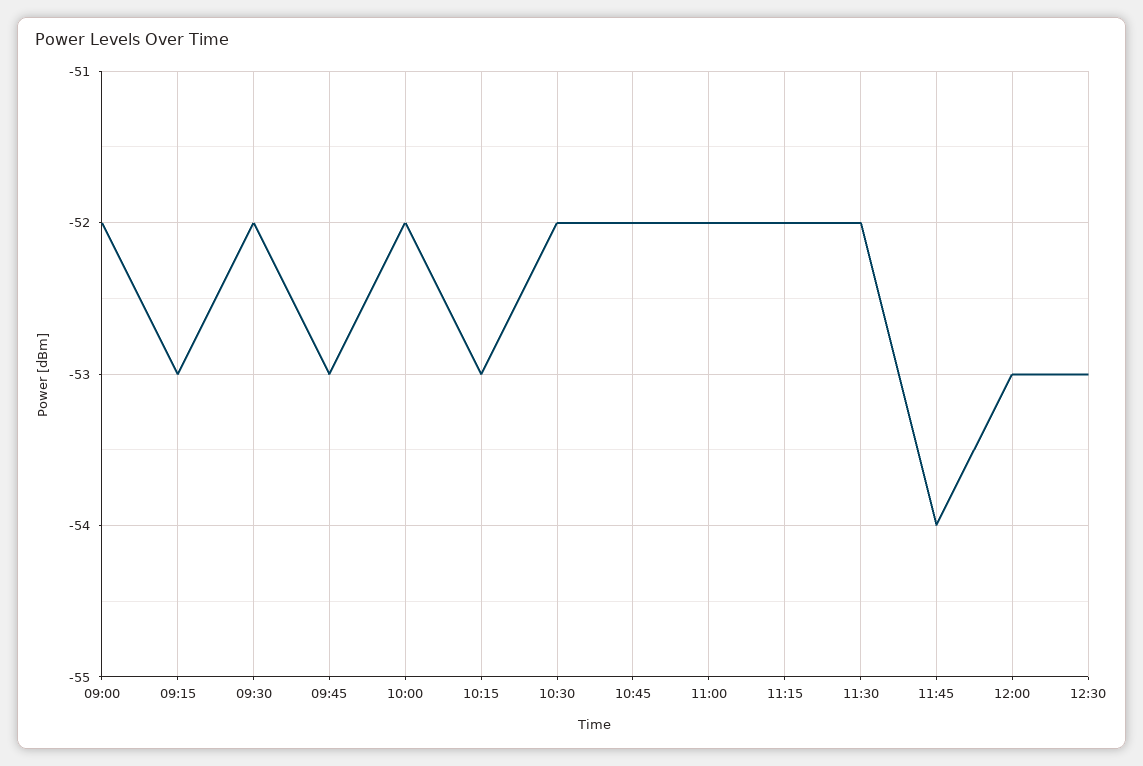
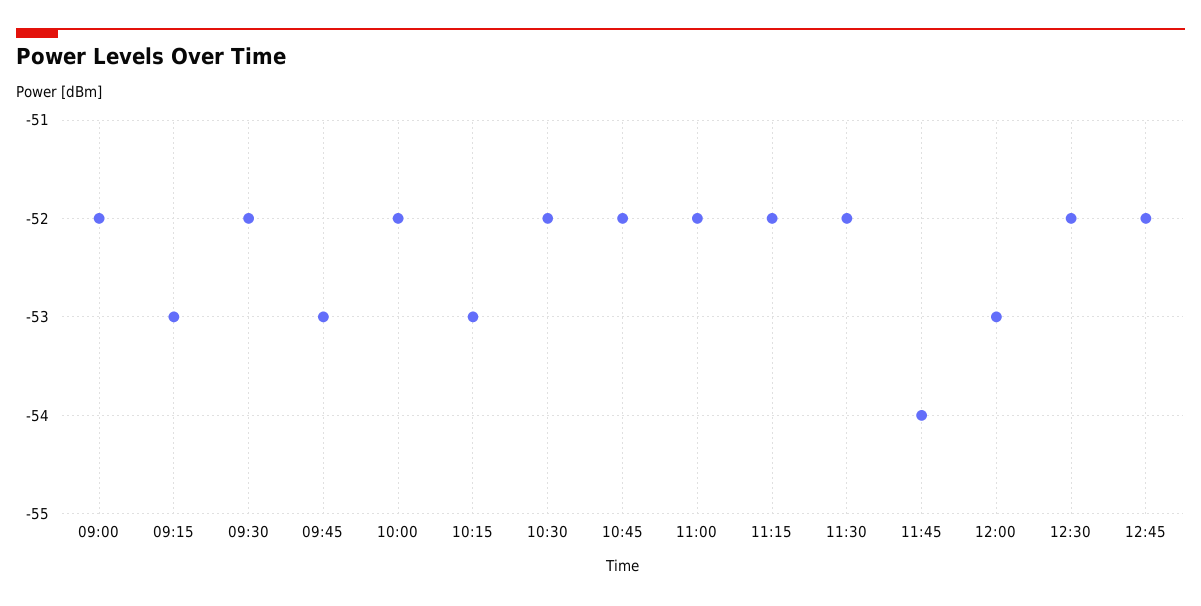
12:30: -53 -> -52
12:45: none -> -52

